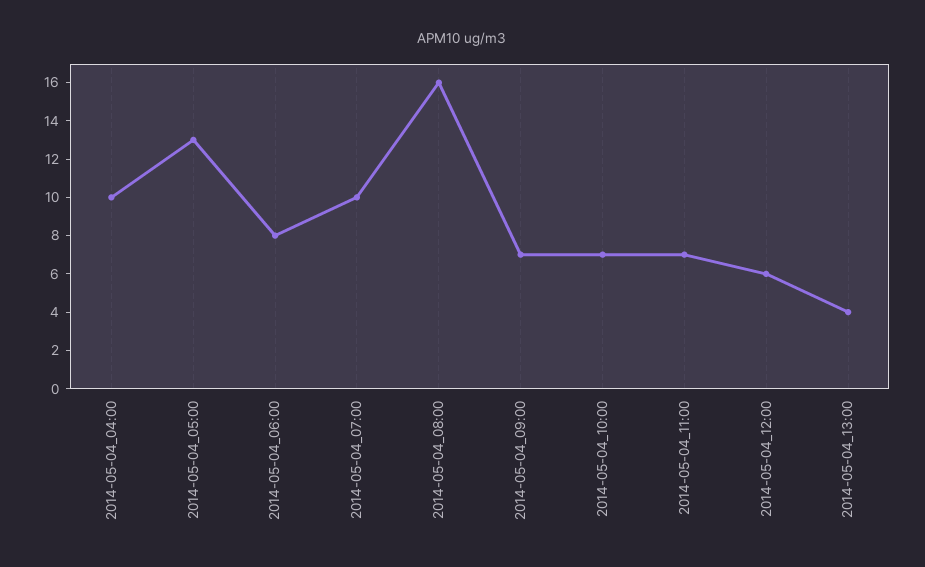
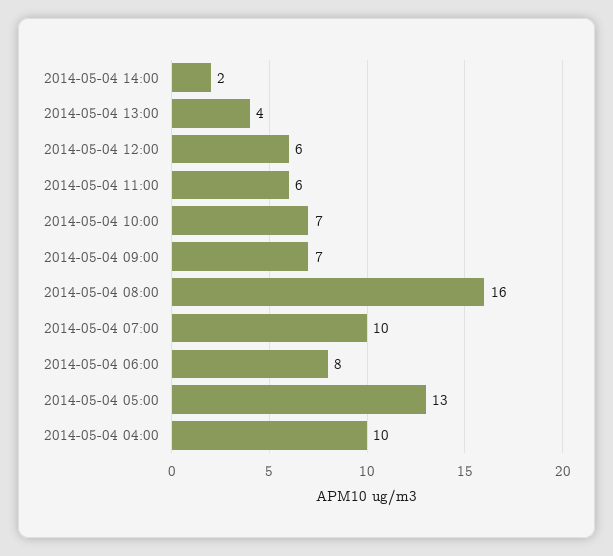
2014-05-04_11:00: 7 -> 6
2014-05-04 14:00: none -> 2

